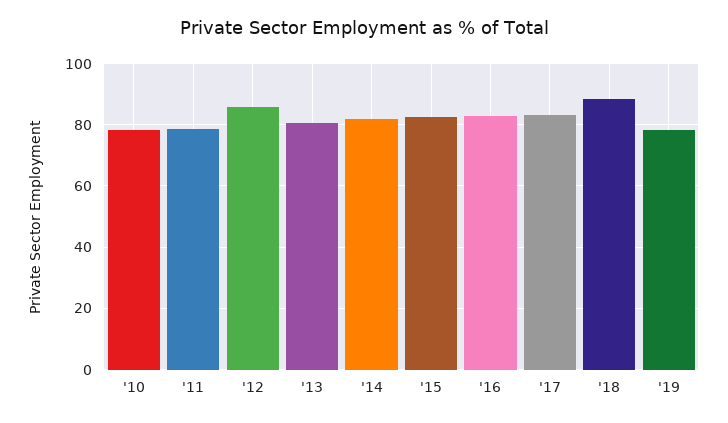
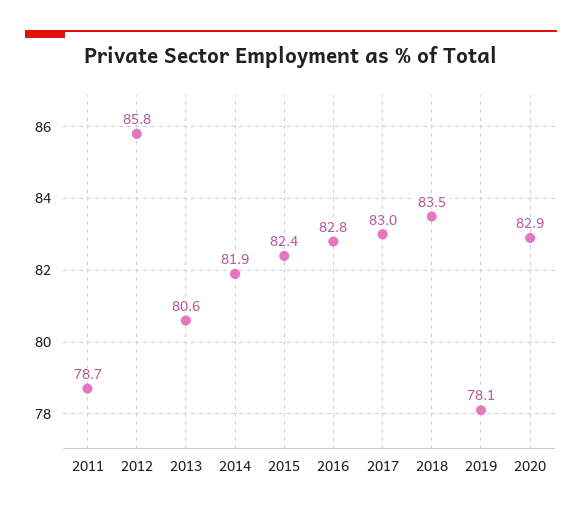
'10: 78 -> none
'18: 88 -> 83.5
2020: none -> 82.9

